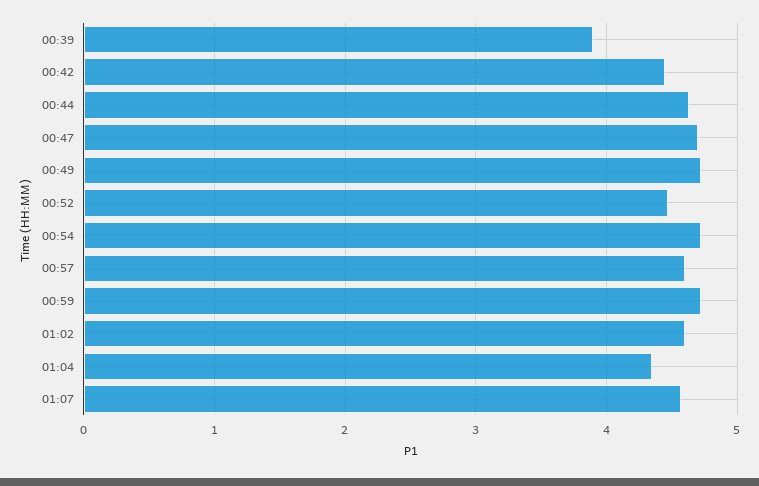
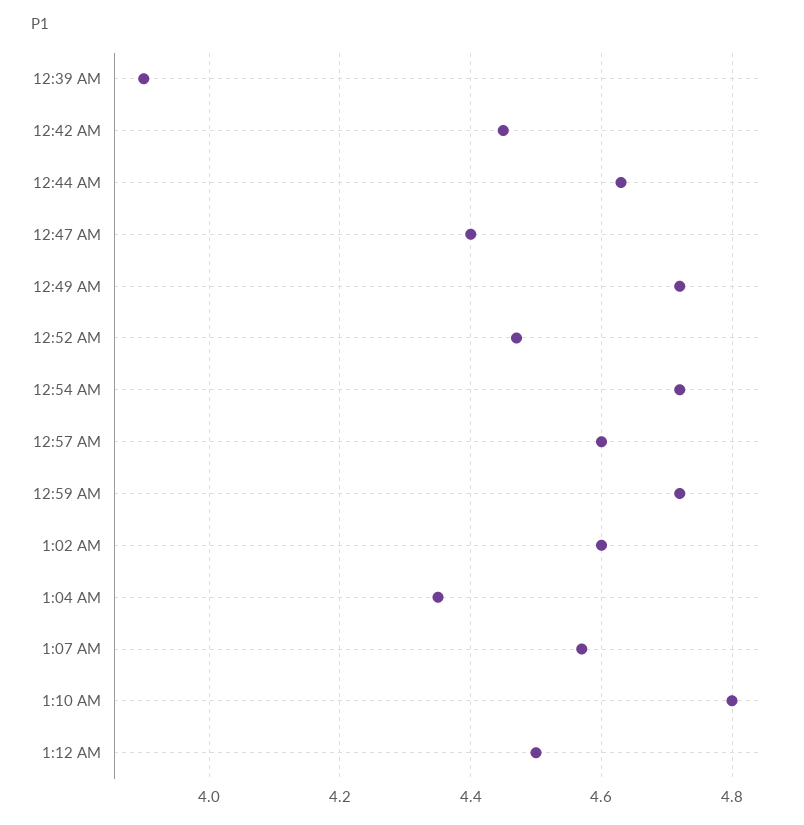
00:47: 4.7 -> 4.4
1:10 AM: none -> 4.8
1:12 AM: none -> 4.5

